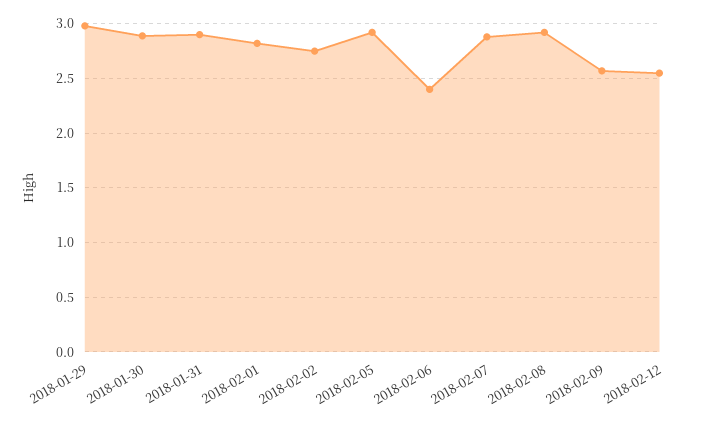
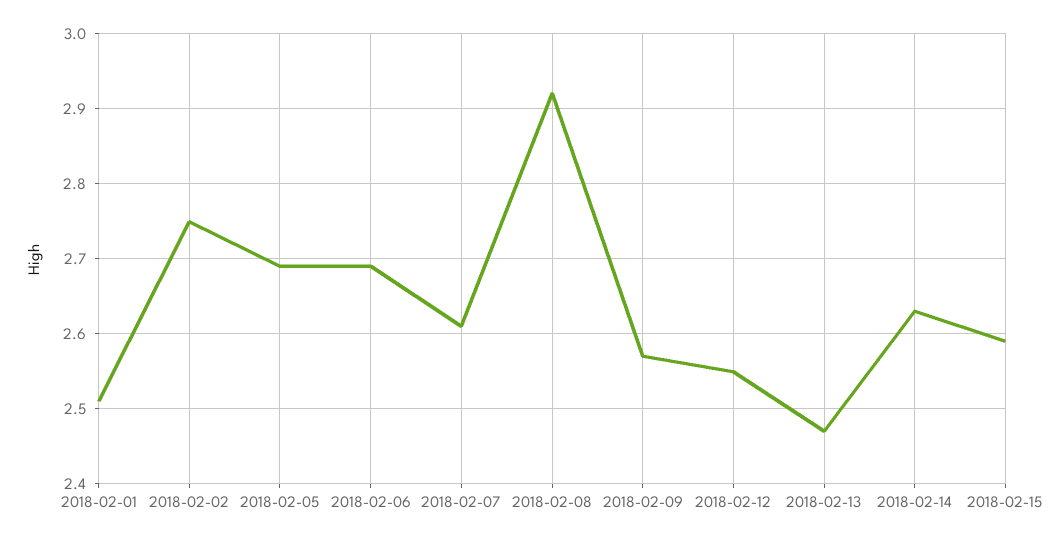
2018-01-29: 3 -> none
2018-01-30: 2.9 -> none
2018-01-31: 2.9 -> none
2018-02-01: 2.8 -> 2.51
2018-02-05: 2.9 -> 2.69
2018-02-06: 2.4 -> 2.69
2018-02-07: 2.9 -> 2.61
2018-02-13: none -> 2.47
2018-02-14: none -> 2.63
2018-02-15: none -> 2.59

